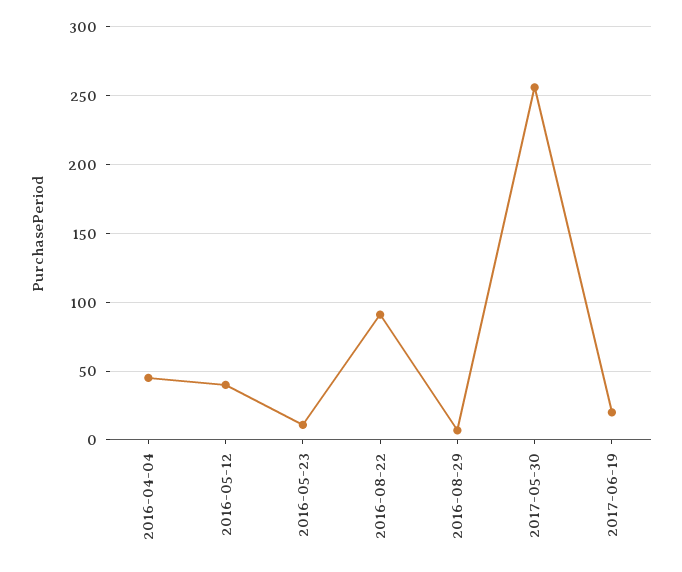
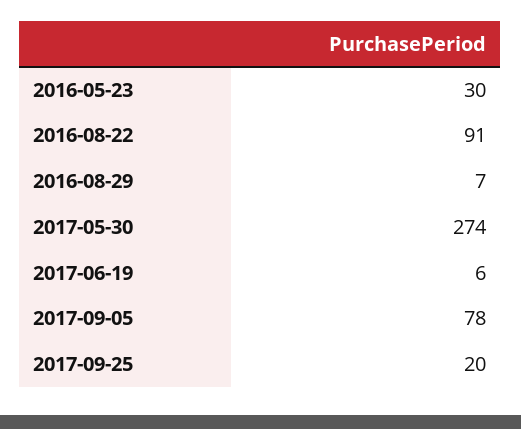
2016-04-04: 45 -> none
2016-05-12: 40 -> none
2016-05-23: 10 -> 30
2017-05-30: 255 -> 274
2017-06-19: 20 -> 6
2017-09-05: none -> 78
2017-09-25: none -> 20

